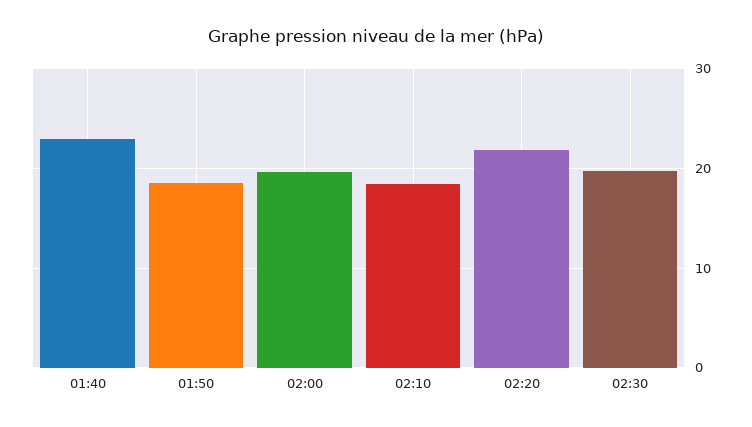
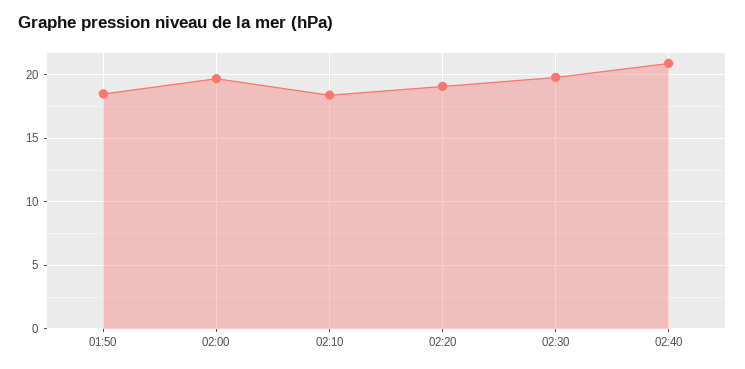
01:40: 23 -> none
02:20: 22 -> 19
02:40: none -> 21

